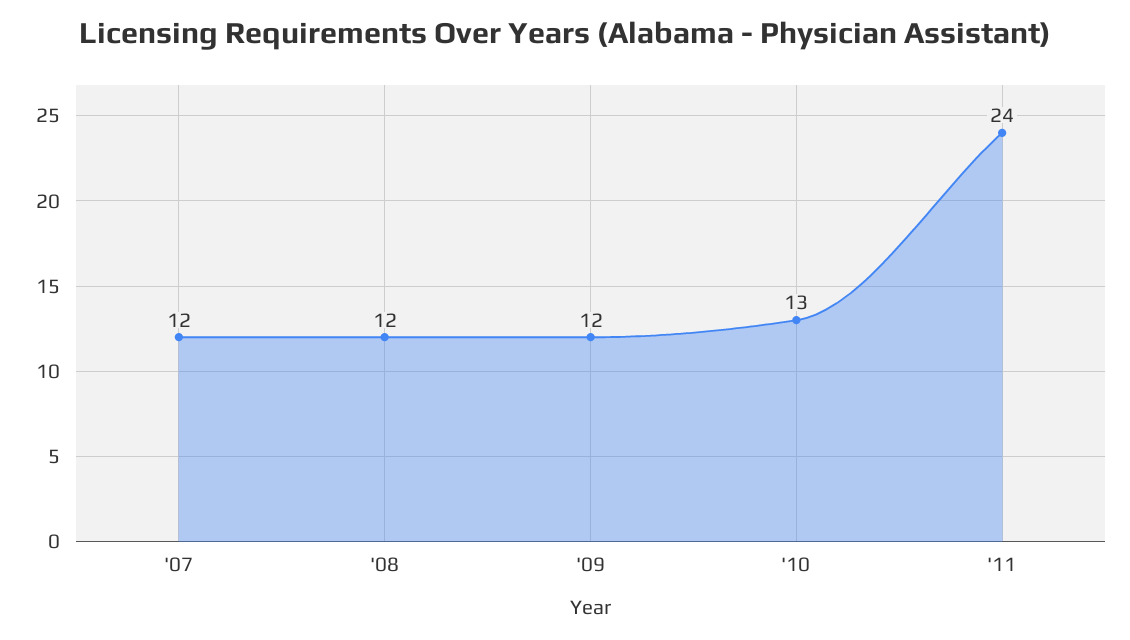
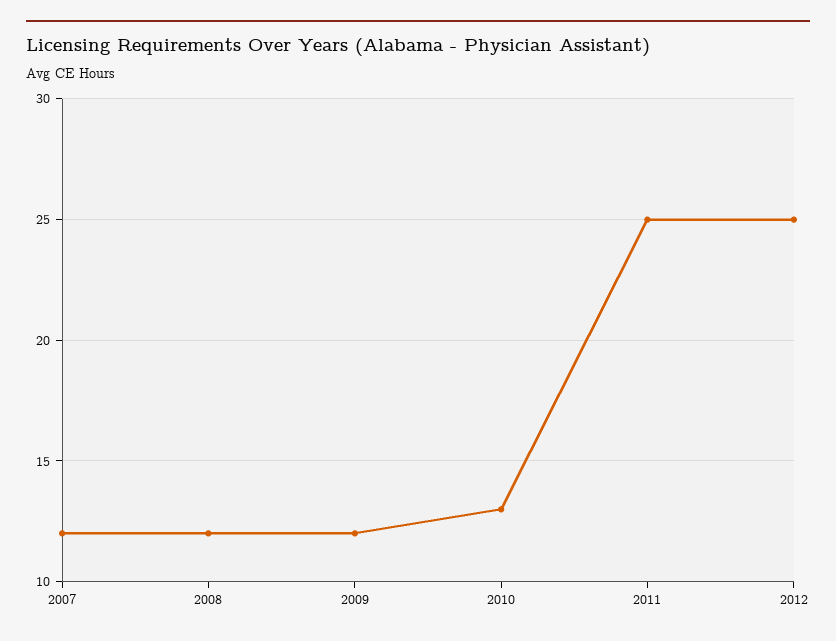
'11: 24 -> 25
2012: none -> 25

